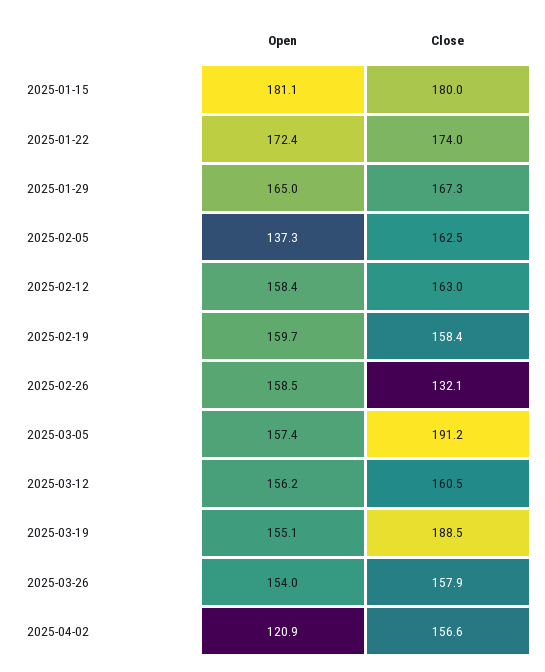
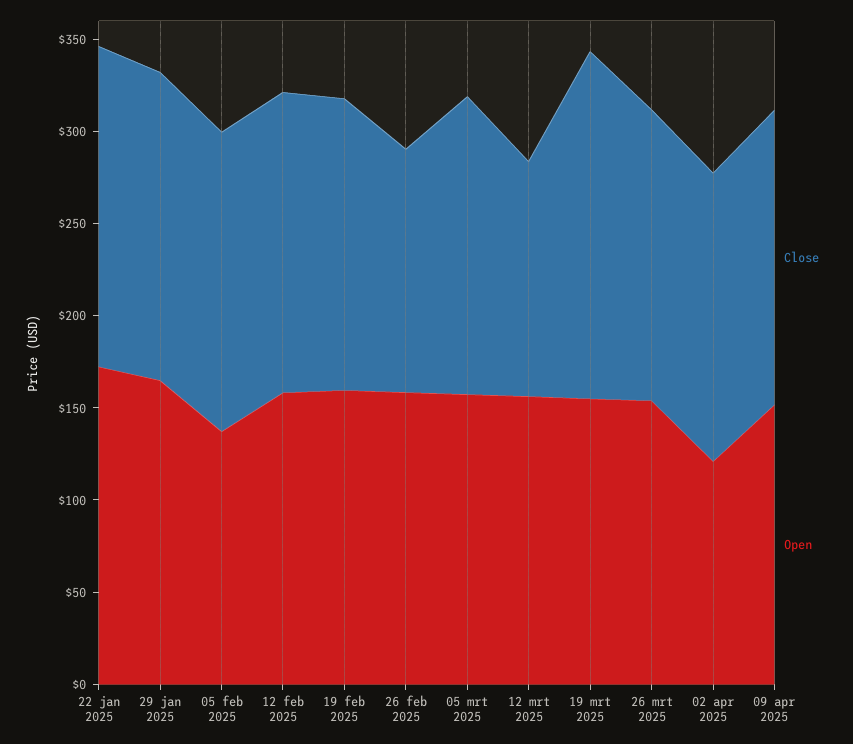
Open, 2025-01-15: 181.1 -> none
Close, 2025-01-15: 180 -> none
Close, 2025-03-05: 191.2 -> 160
Close, 2025-03-12: 160.5 -> 130
Close, 09 apr 2025: none -> 160
Open, 09 apr 2025: none -> 150

